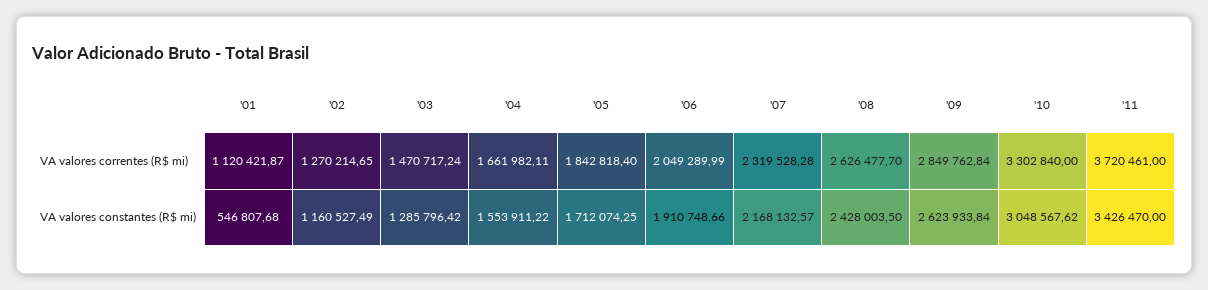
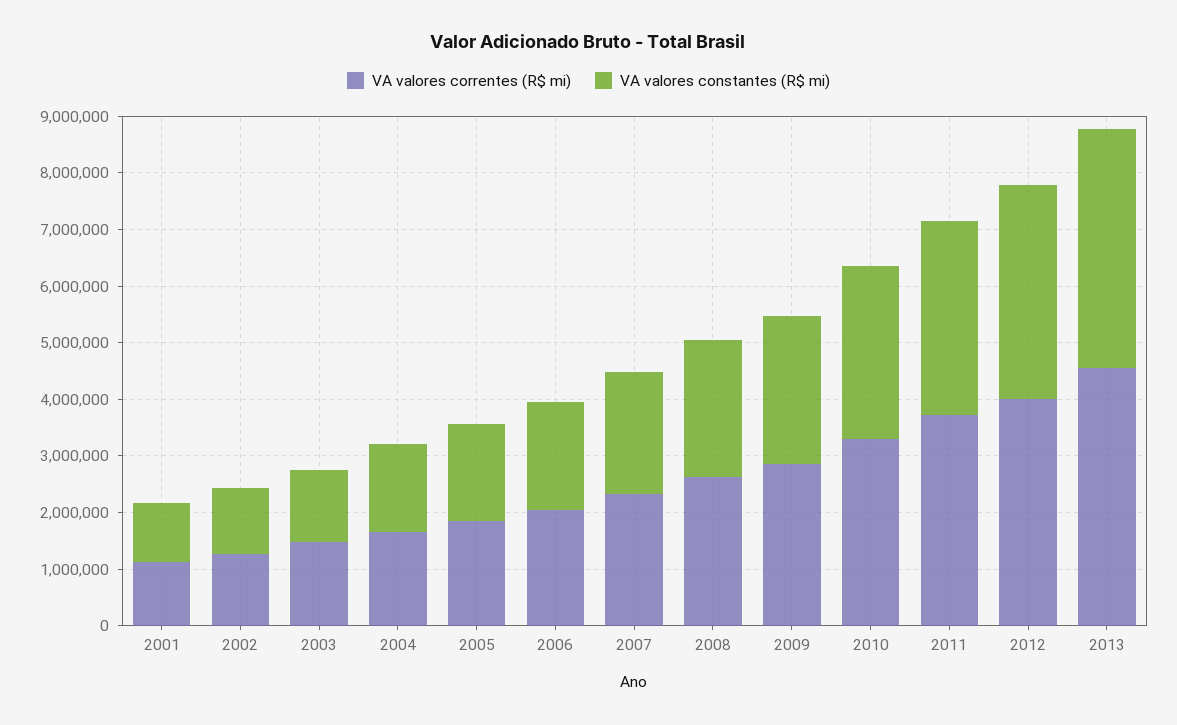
VA valores constantes (R$ mi), '01: 546807.68 -> 1000000
VA valores correntes (R$ mi), 2012: none -> 4000000
VA valores constantes (R$ mi), 2012: none -> 3800000
VA valores correntes (R$ mi), 2013: none -> 4600000
VA valores constantes (R$ mi), 2013: none -> 4200000

